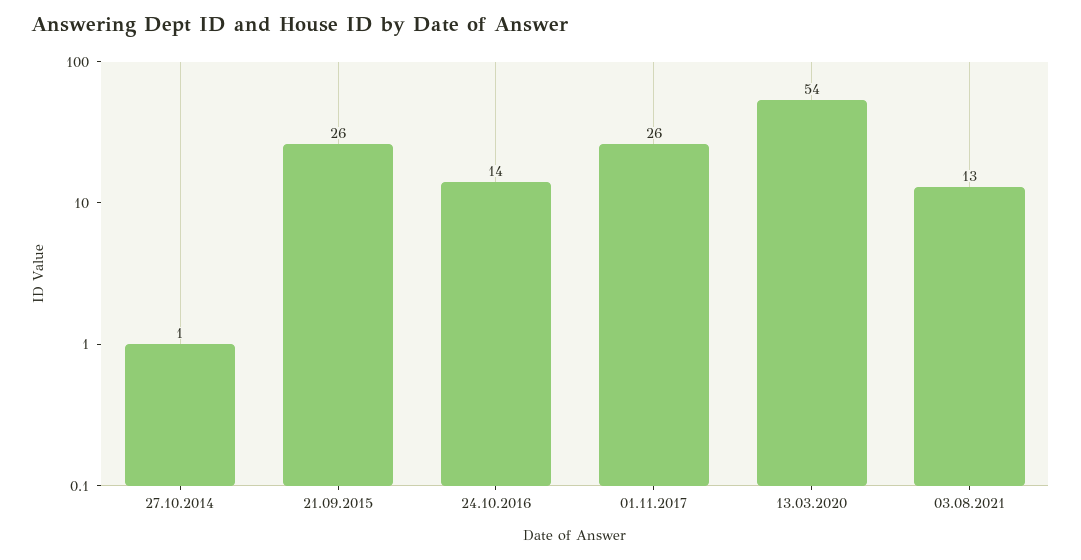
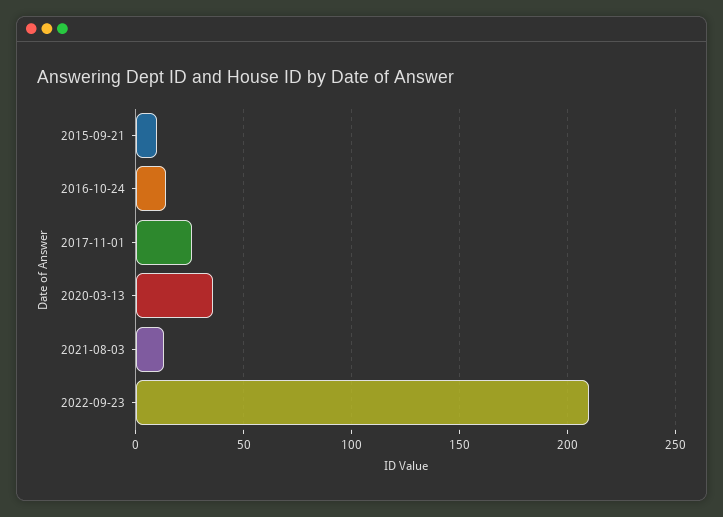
27.10.2014: 1 -> none
21.09.2015: 26 -> 10
13.03.2020: 54 -> 35
2022-09-23: none -> 210

